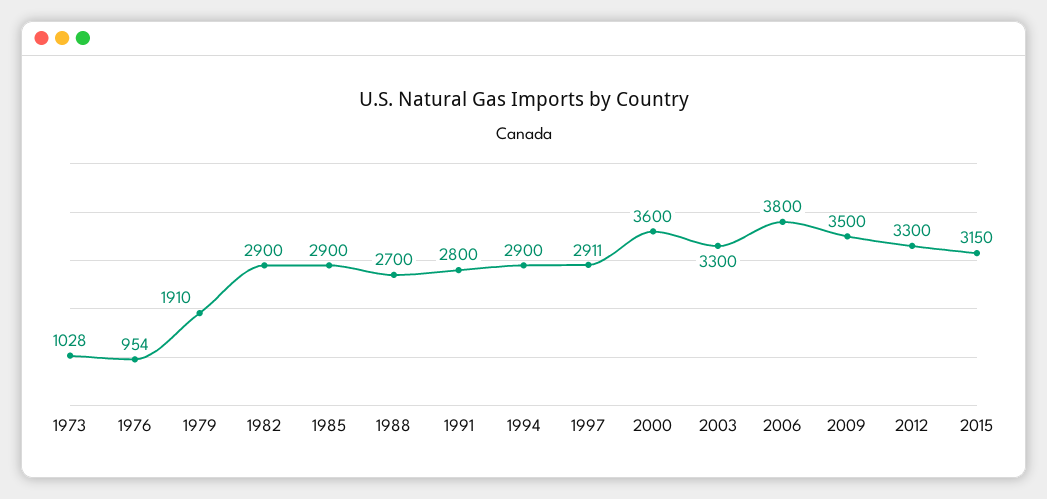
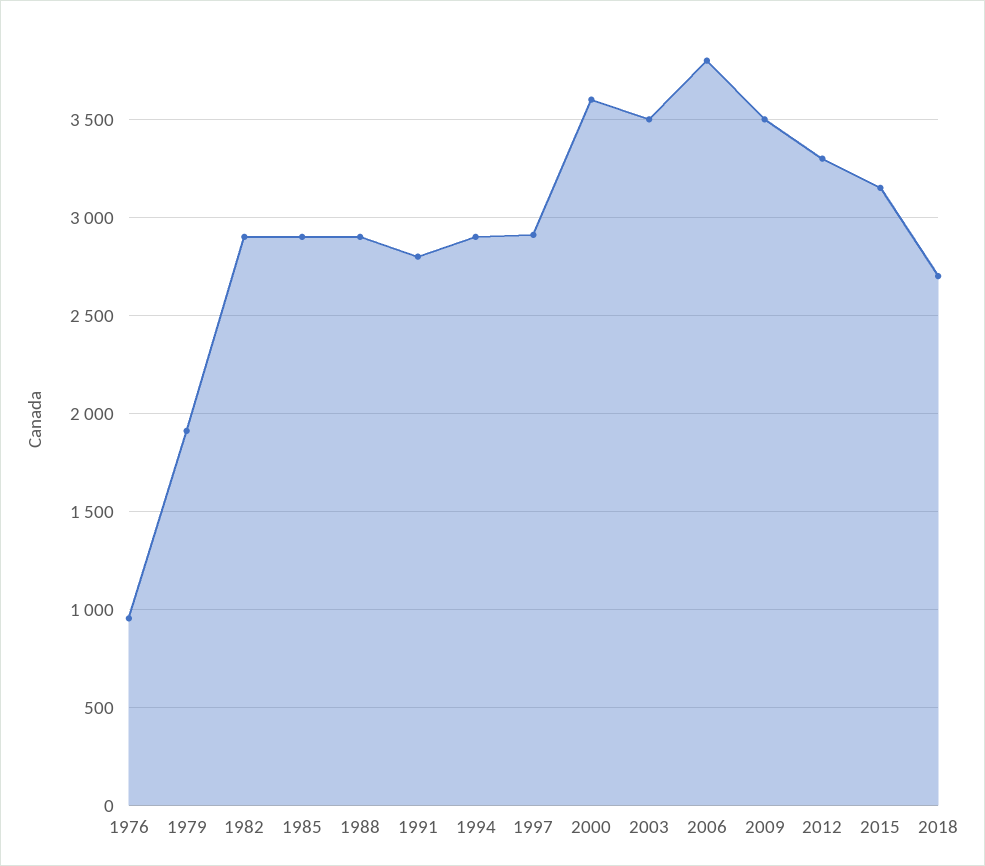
1973: 1028 -> none
1988: 2700 -> 2900
2003: 3300 -> 3500
2018: none -> 2700

